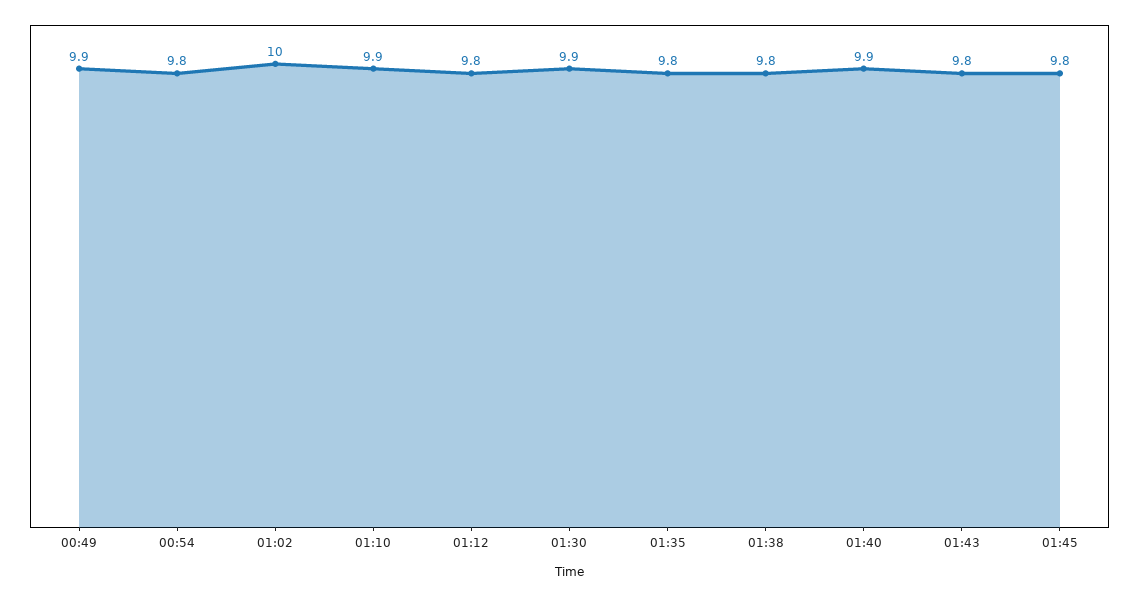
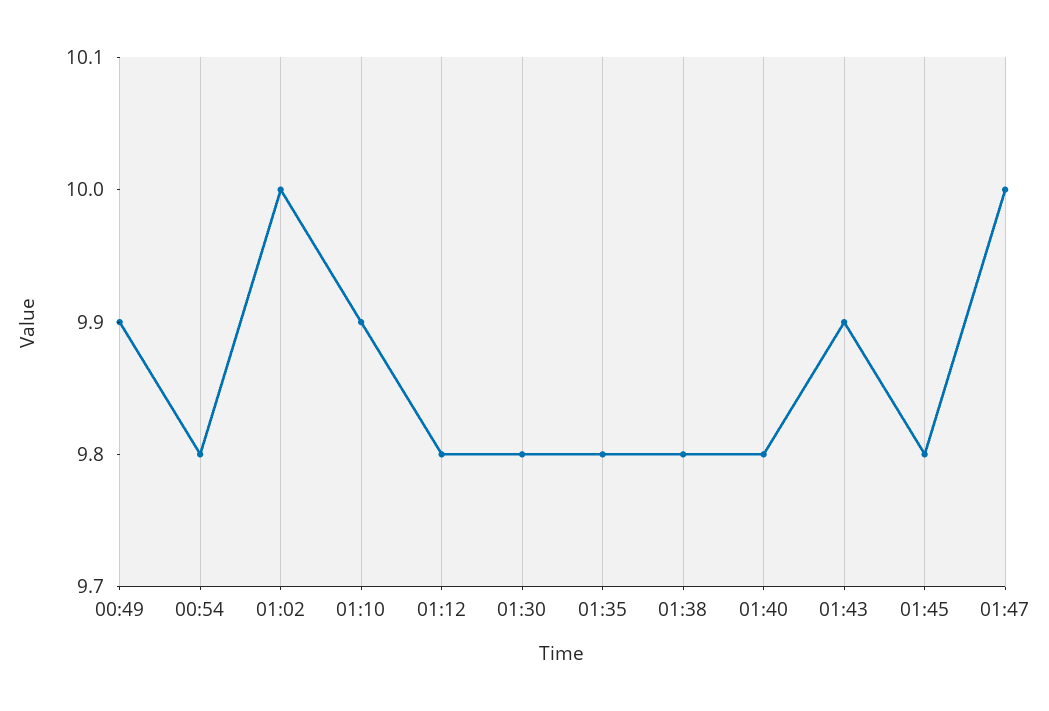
01:30: 9.9 -> 9.8
01:40: 9.9 -> 9.8
01:43: 9.8 -> 9.9
01:47: none -> 10

